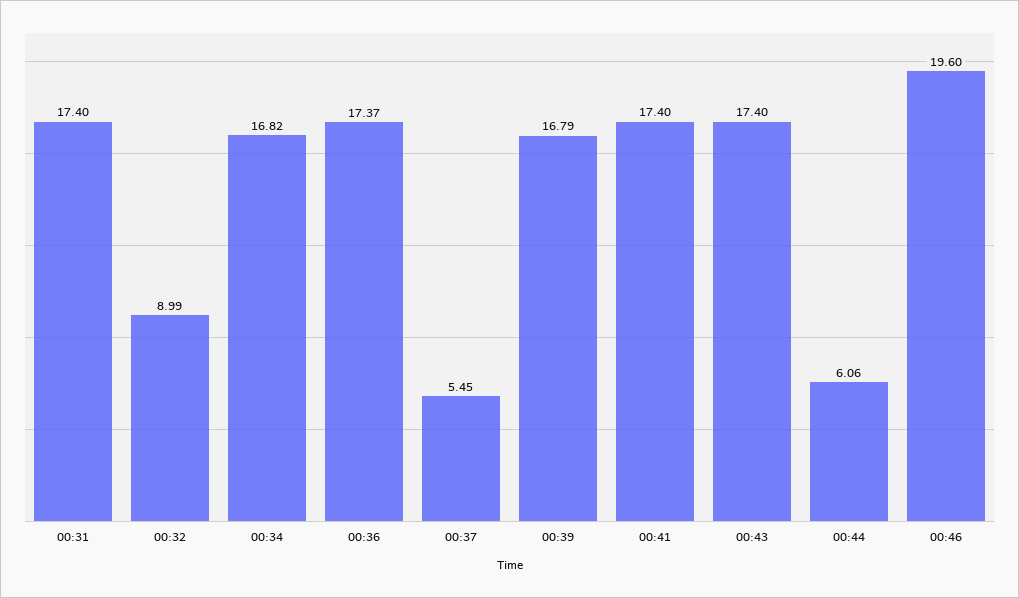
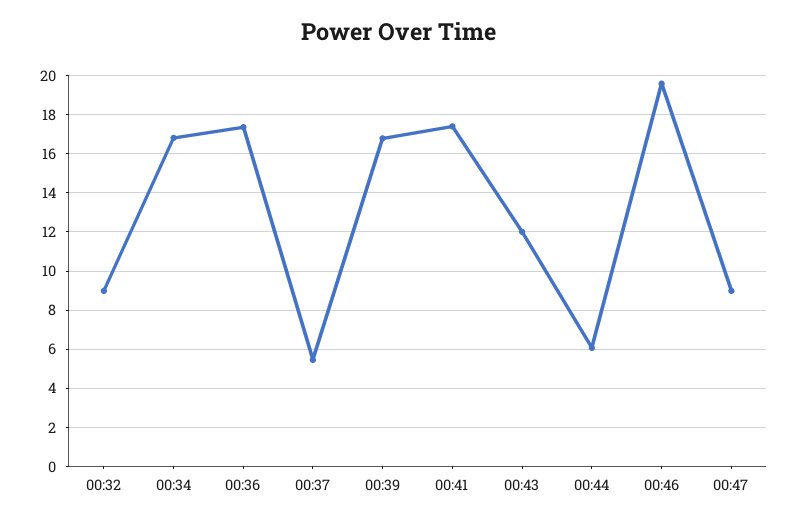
00:31: 17.4 -> none
00:43: 17.4 -> 12
00:47: none -> 9

